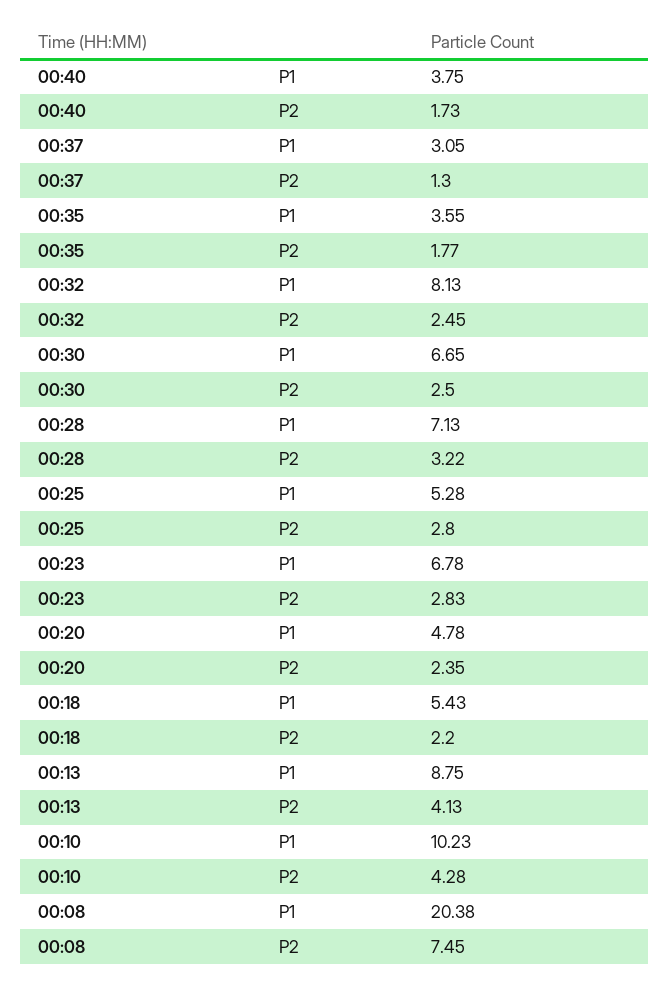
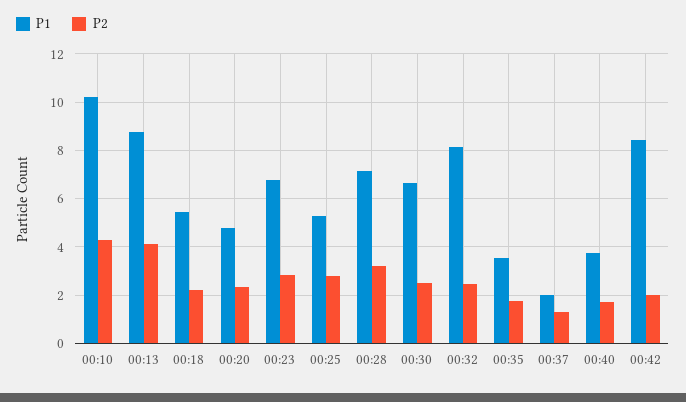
P1, 00:37: 3.05 -> 2
P1, 00:08: 20.38 -> none
P2, 00:08: 7.45 -> none
P1, 00:42: none -> 8.5
P2, 00:42: none -> 2

